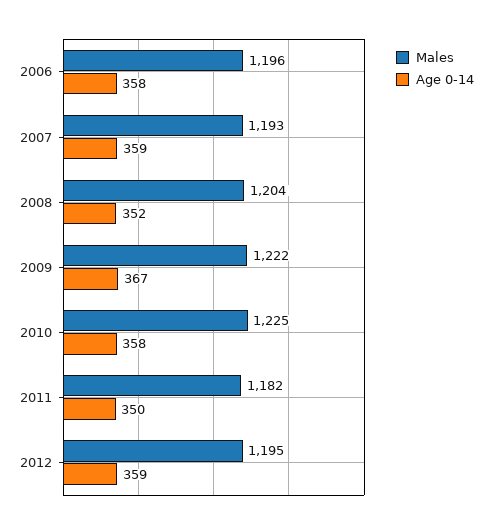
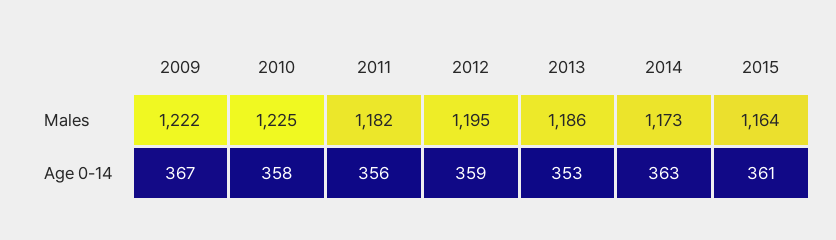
Males, 2006: 1196 -> none
Age 0-14, 2006: 358 -> none
Males, 2007: 1193 -> none
Age 0-14, 2007: 359 -> none
Males, 2008: 1204 -> none
Age 0-14, 2008: 352 -> none
Age 0-14, 2011: 350 -> 356
Males, 2013: none -> 1186
Males, 2014: none -> 1173
Males, 2015: none -> 1164
Age 0-14, 2013: none -> 353
Age 0-14, 2014: none -> 363
Age 0-14, 2015: none -> 361

